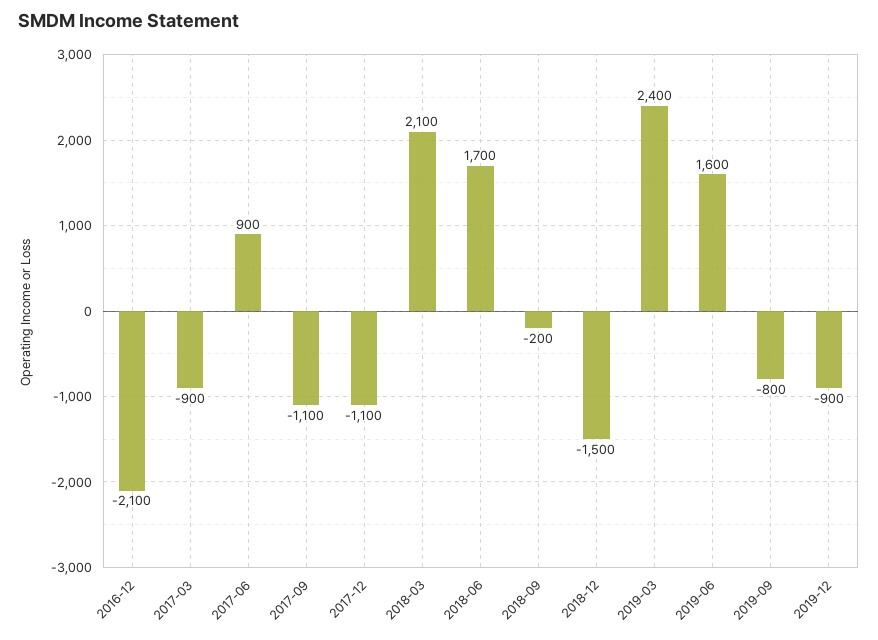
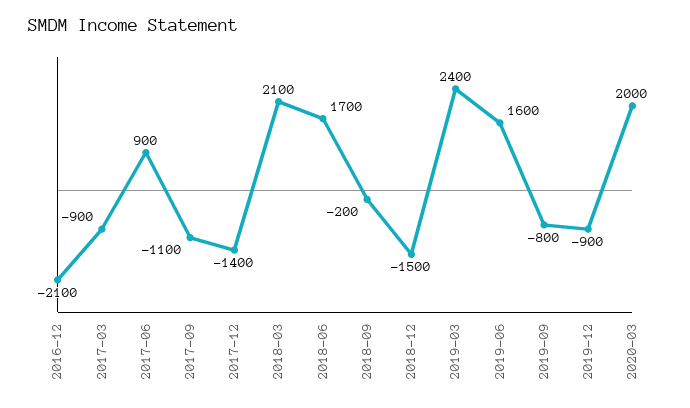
2017-12: -1100 -> -1400
2020-03: none -> 2000

